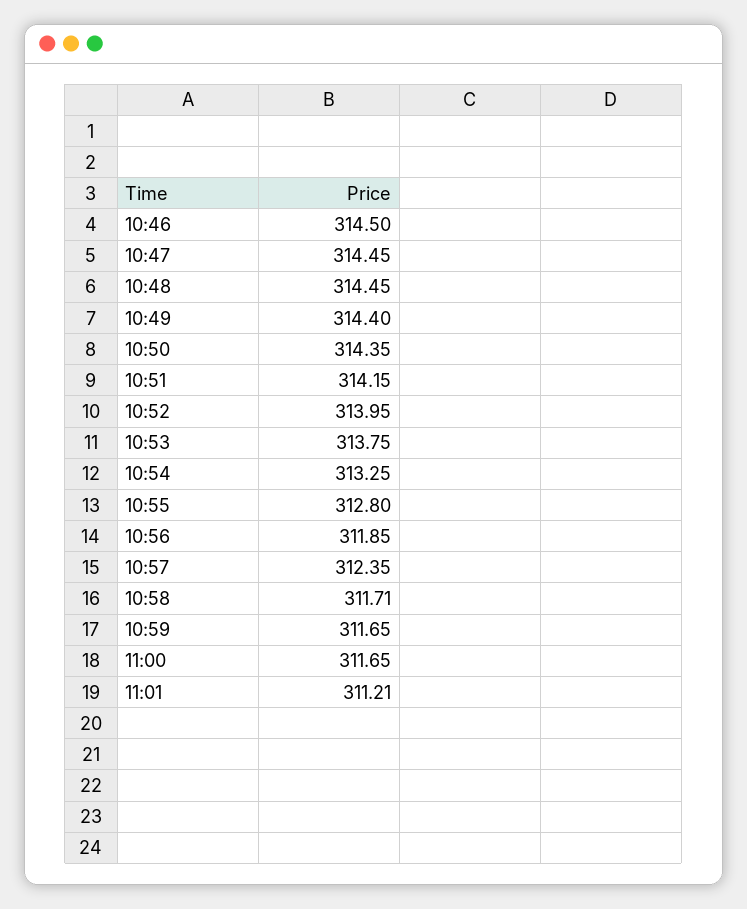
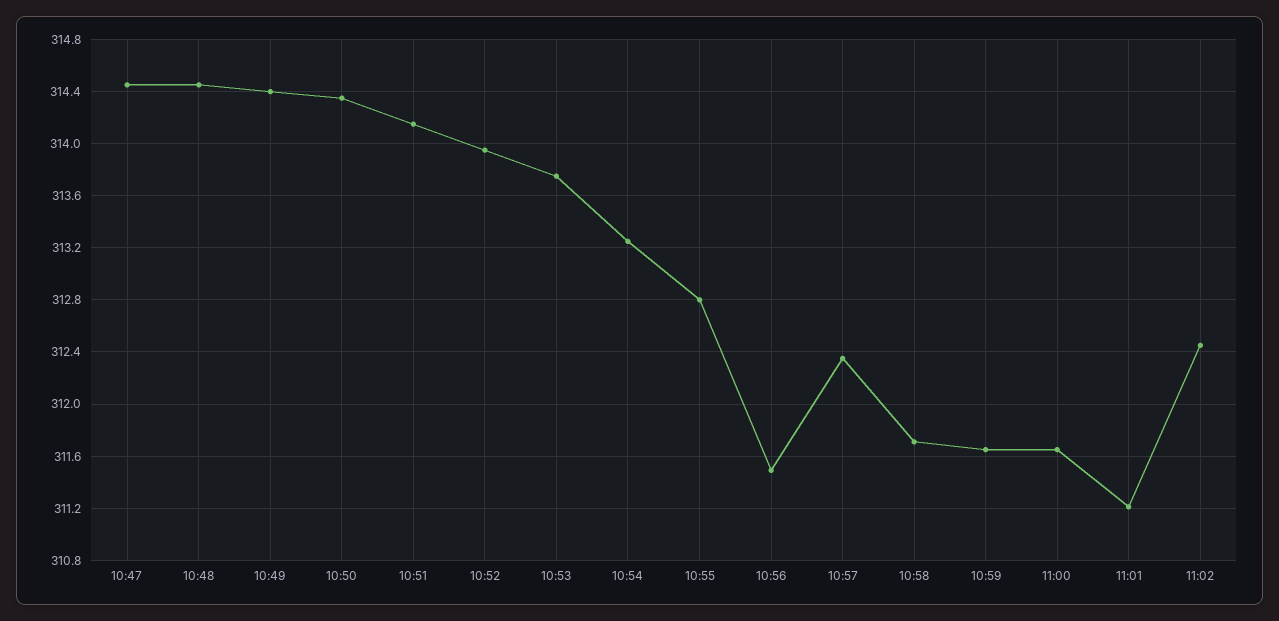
10:46: 314.5 -> none
10:56: 311.85 -> 311.5
11:02: none -> 312.45

